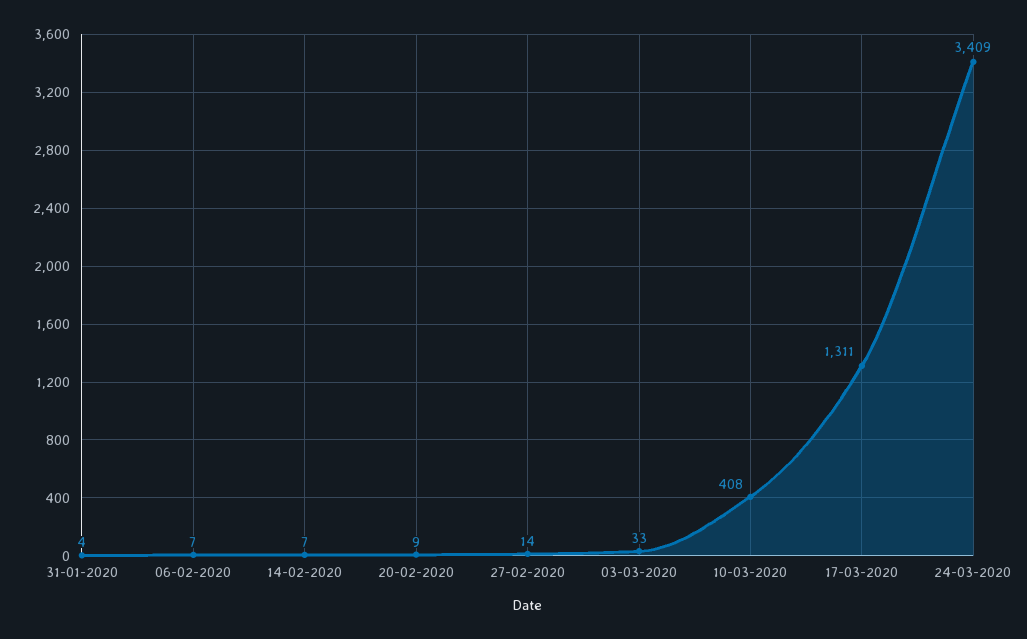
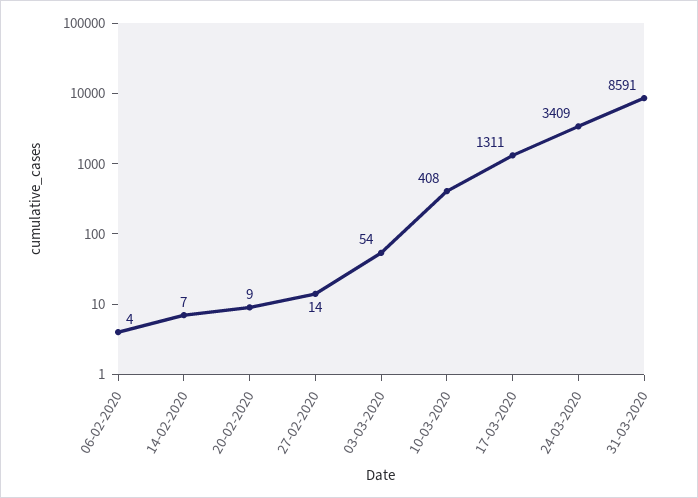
31-01-2020: 4 -> none
06-02-2020: 7 -> 4
03-03-2020: 33 -> 54
31-03-2020: none -> 8591

